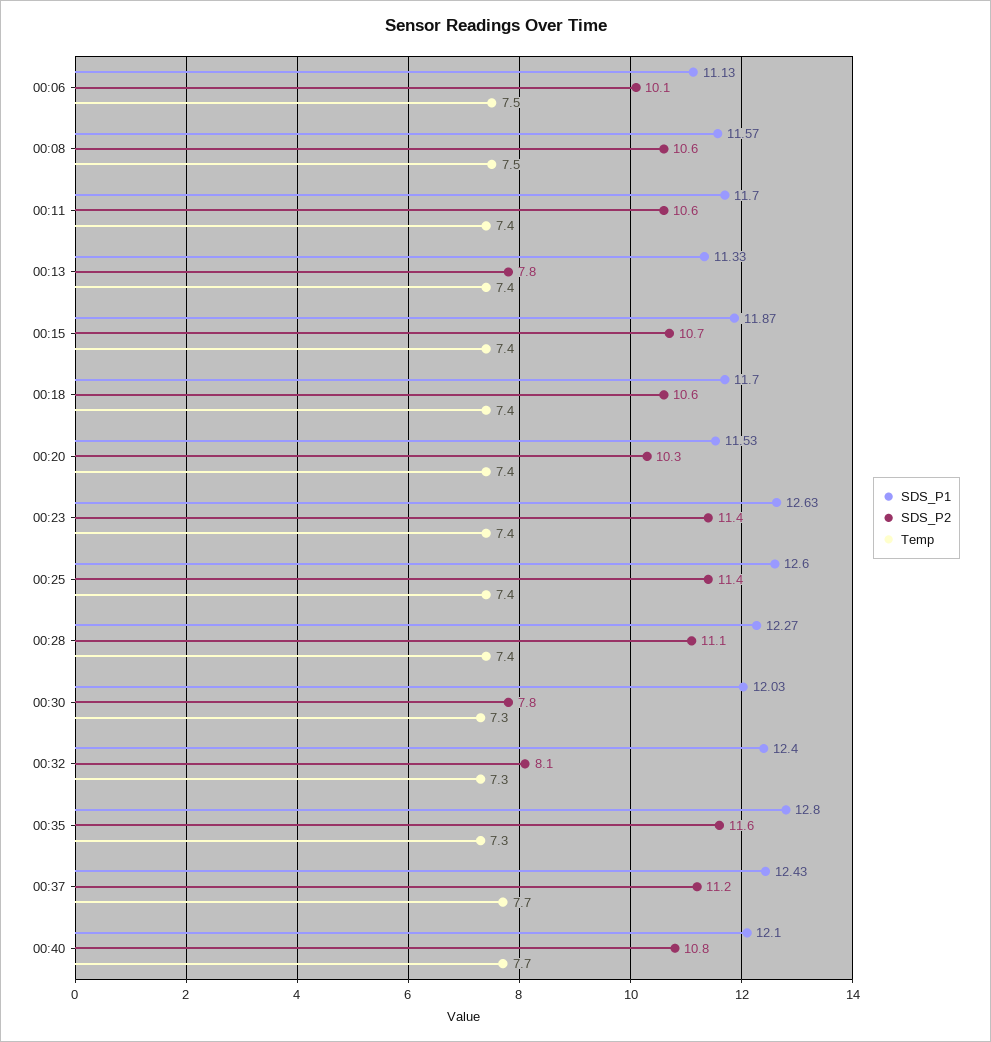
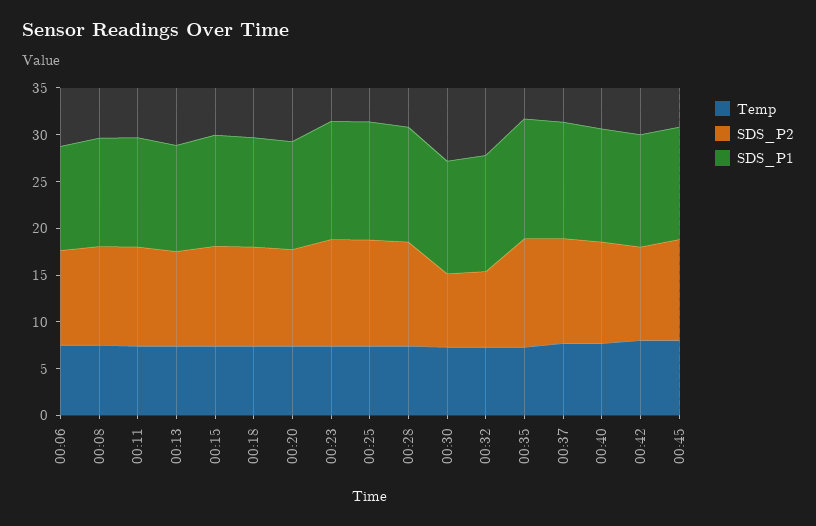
SDS_P2, 00:13: 7.8 -> 10
Temp, 00:42: none -> 8
SDS_P2, 00:42: none -> 10
SDS_P1, 00:42: none -> 12
Temp, 00:45: none -> 8
SDS_P2, 00:45: none -> 11
SDS_P1, 00:45: none -> 12

